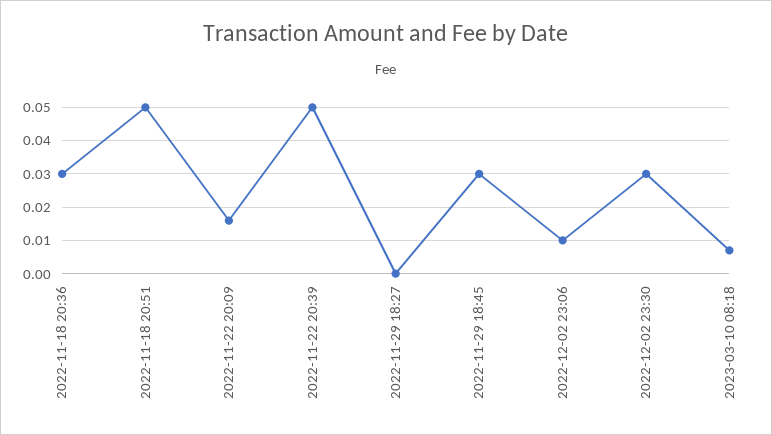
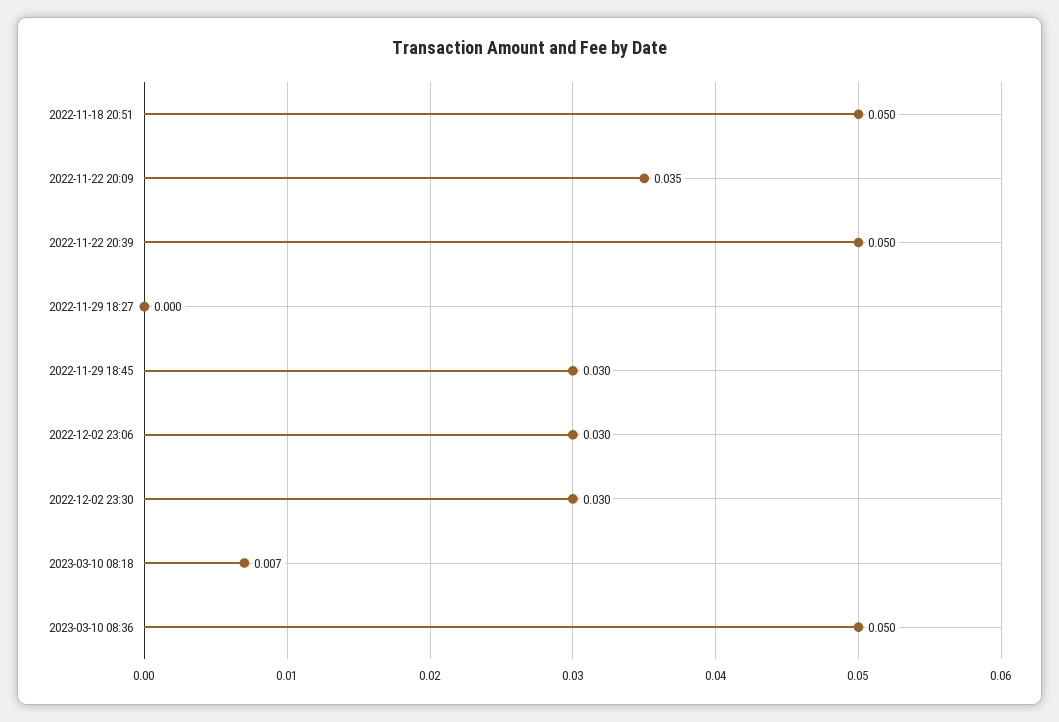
2022-11-18 20:36: 0.03 -> none
2022-11-22 20:09: 0.015 -> 0.035
2022-12-02 23:06: 0.01 -> 0.03
2023-03-10 08:36: none -> 0.05

